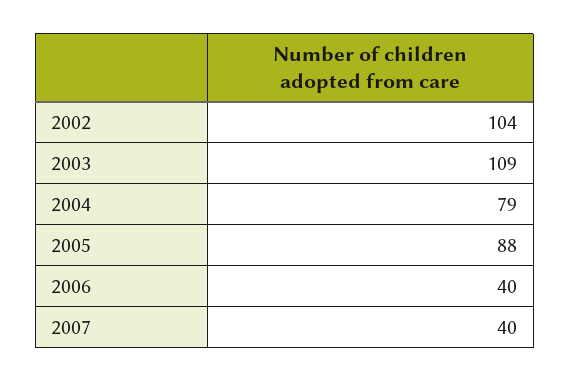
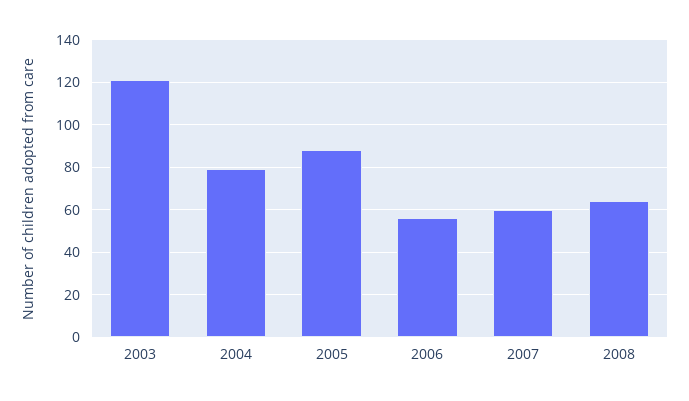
2002: 104 -> none
2003: 109 -> 120
2006: 40 -> 55
2007: 40 -> 60
2008: none -> 65

